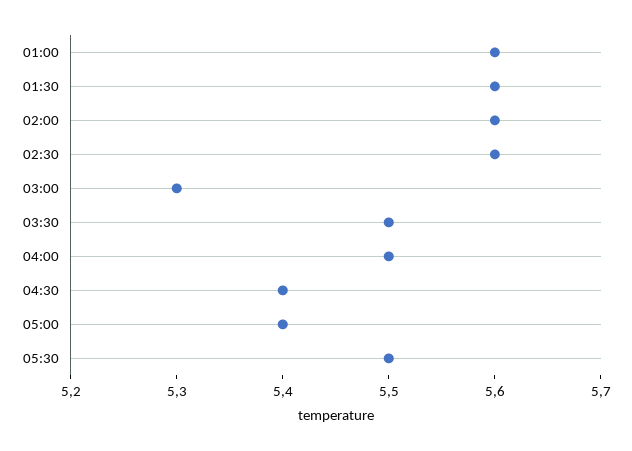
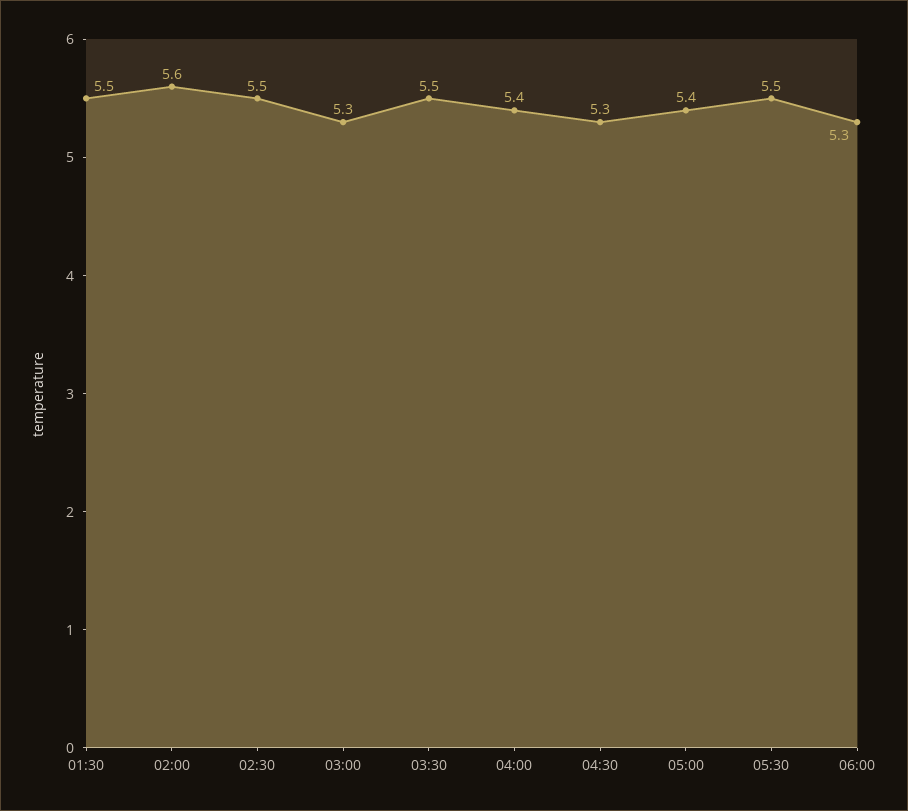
01:00: 5.6 -> none
01:30: 5.6 -> 5.5
02:30: 5.6 -> 5.5
04:00: 5.5 -> 5.4
04:30: 5.4 -> 5.3
06:00: none -> 5.3

